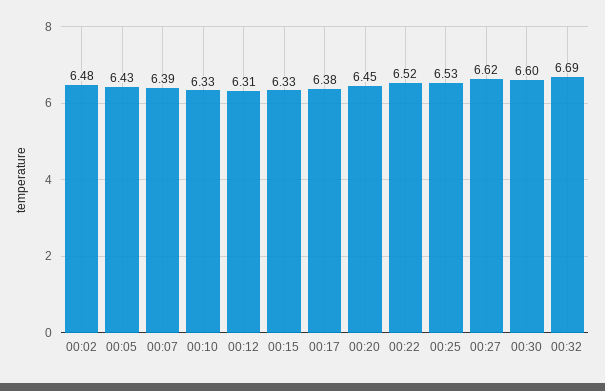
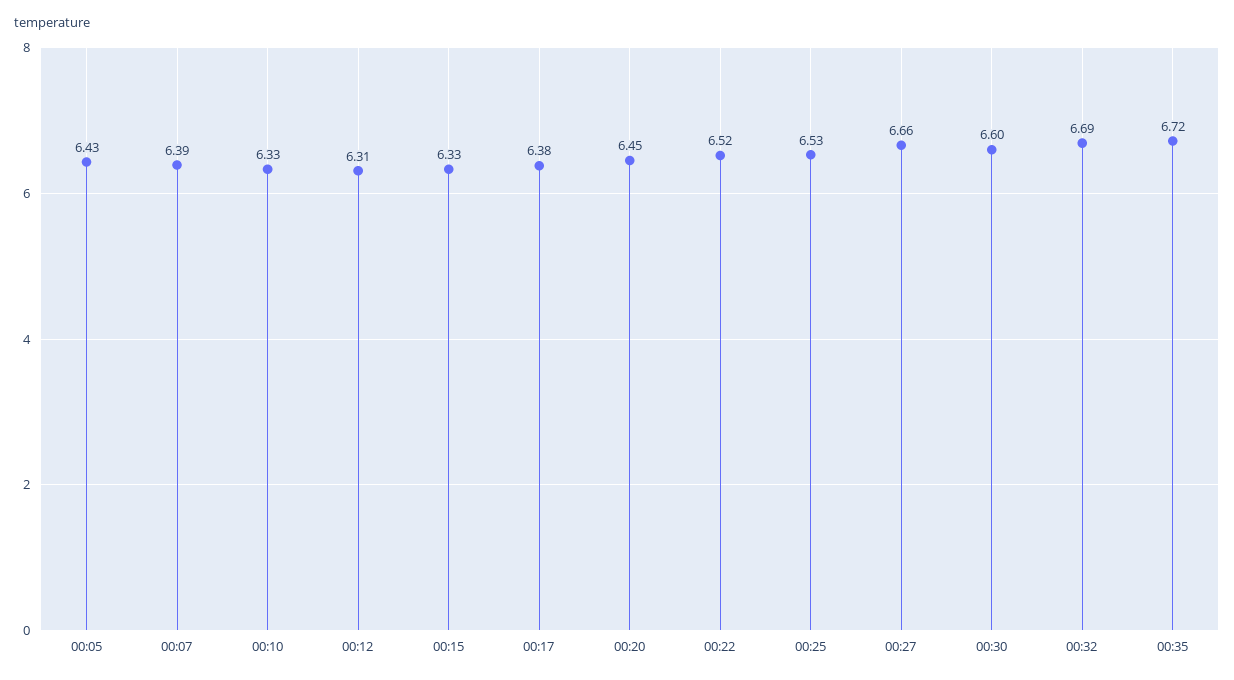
00:02: 6.48 -> none
00:27: 6.62 -> 6.66
00:35: none -> 6.72

